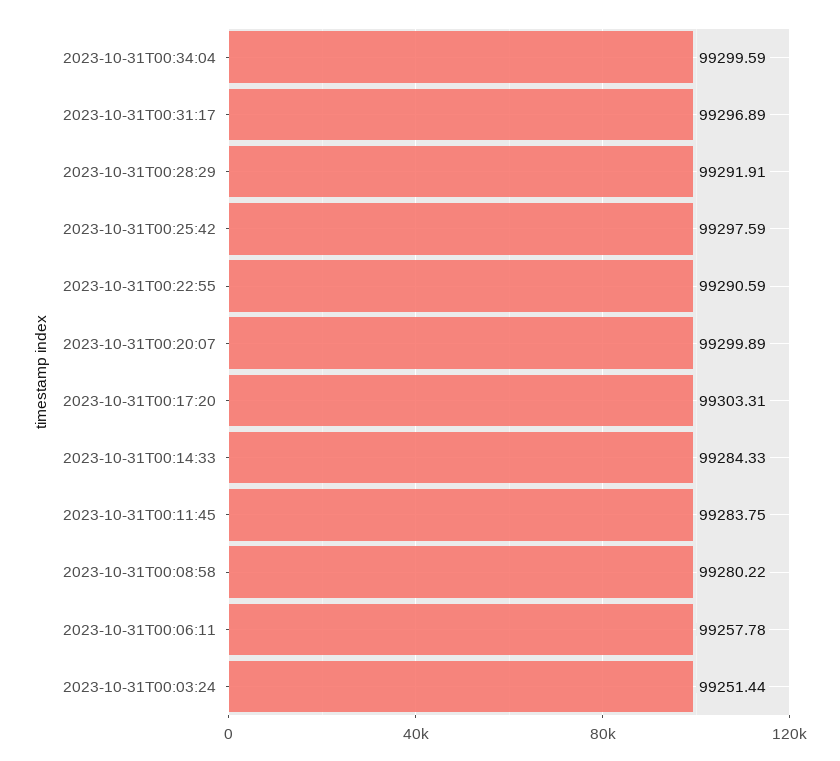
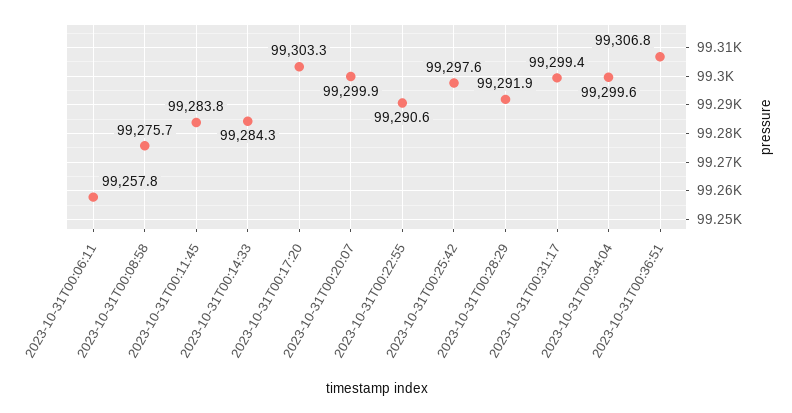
2023-10-31T00:31:17: 99296.89 -> 99299.4
2023-10-31T00:08:58: 99280.22 -> 99275.7
2023-10-31T00:03:24: 99251.44 -> none
2023-10-31T00:36:51: none -> 99306.8

